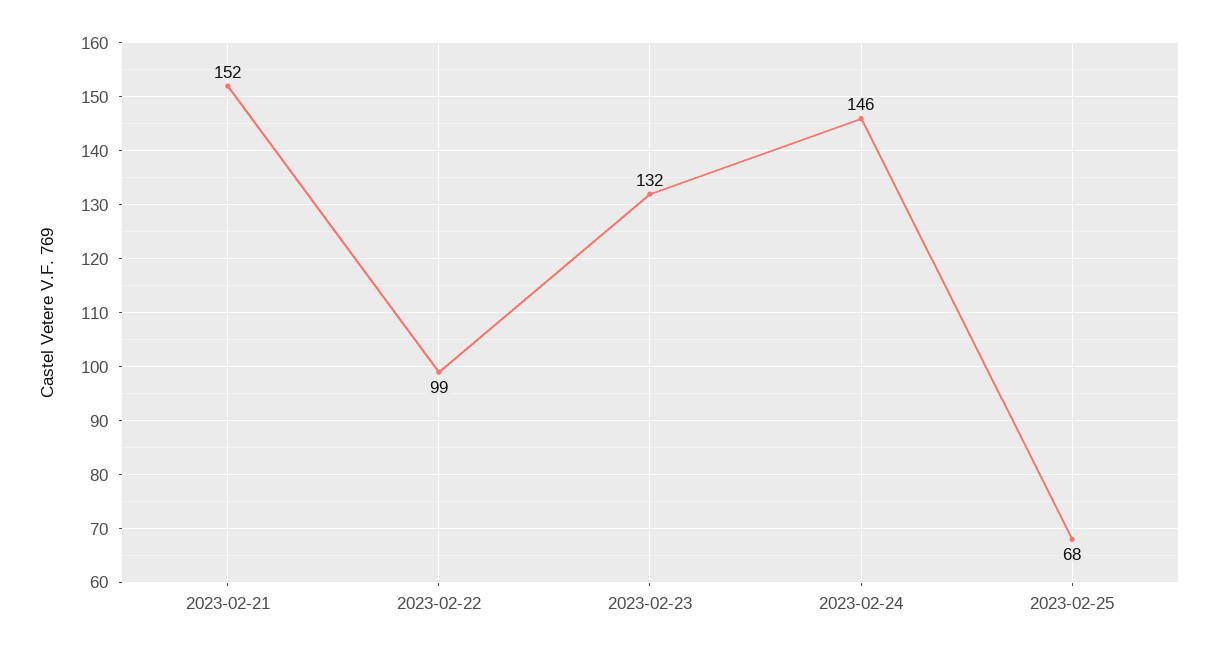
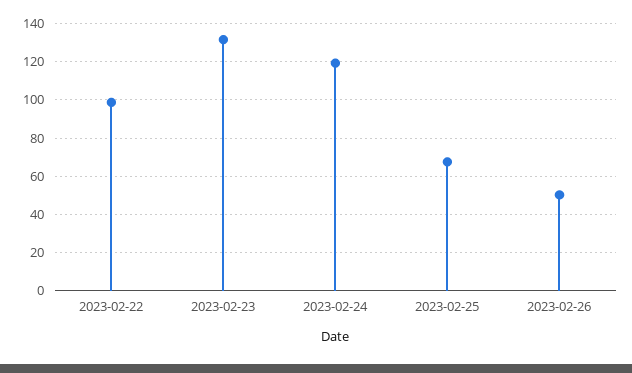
2023-02-21: 152 -> none
2023-02-24: 146 -> 120
2023-02-26: none -> 50

